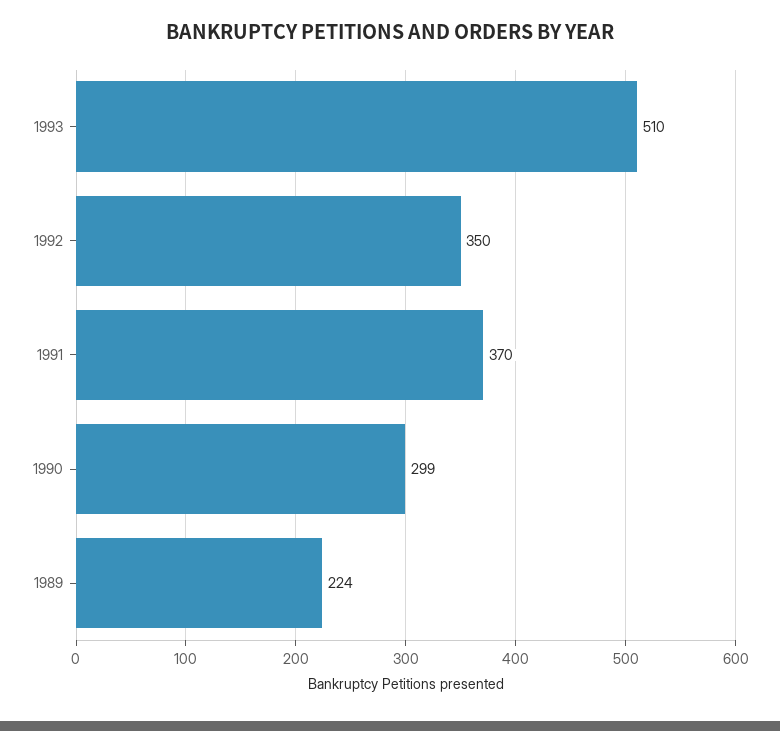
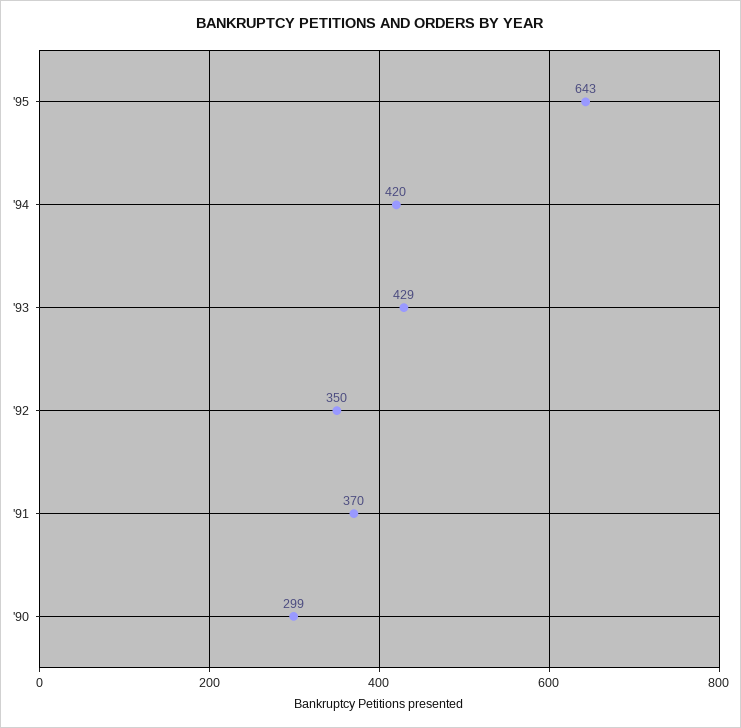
1993: 510 -> 429
1989: 224 -> none
'95: none -> 643
'94: none -> 420

